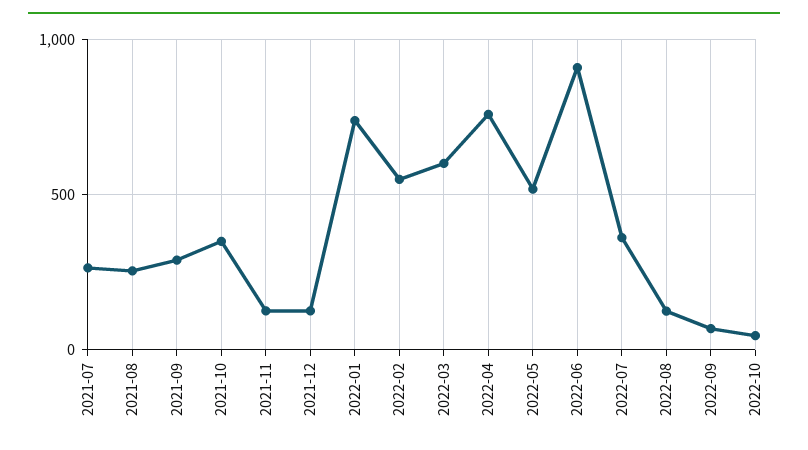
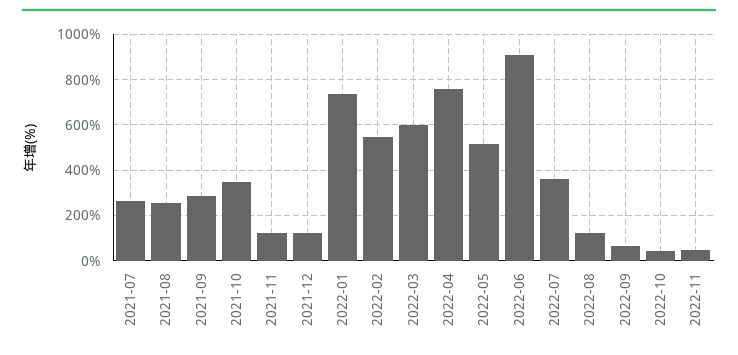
2022-11: none -> 50

